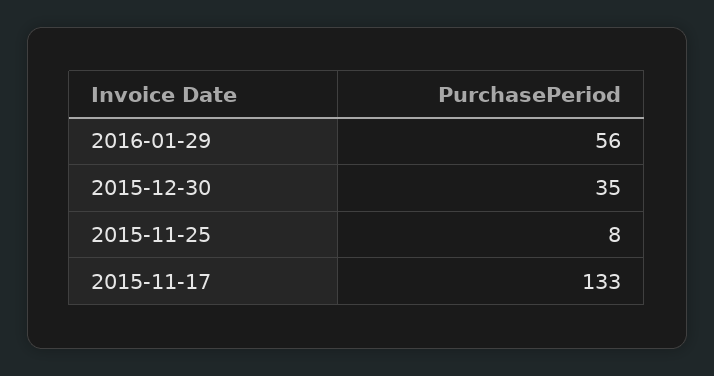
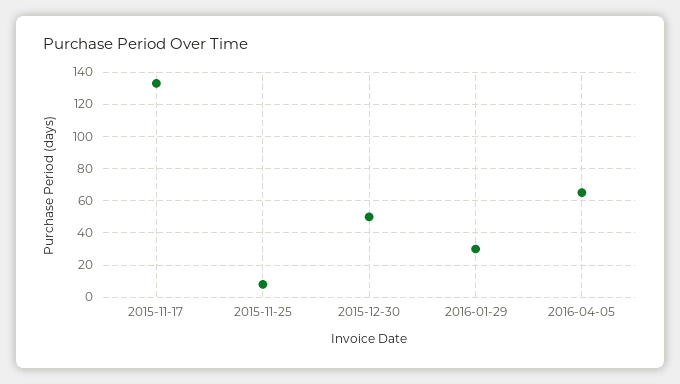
2016-01-29: 56 -> 30
2015-12-30: 35 -> 50
2016-04-05: none -> 65

